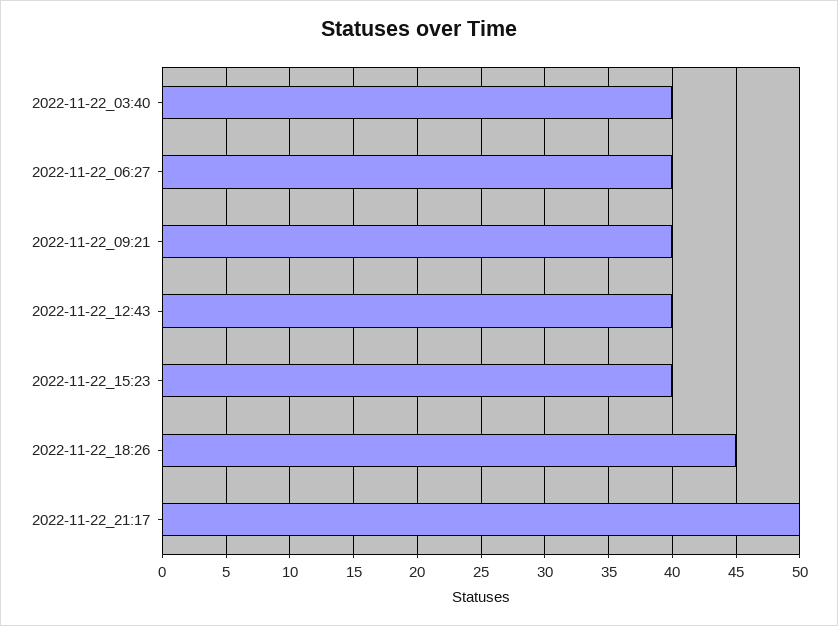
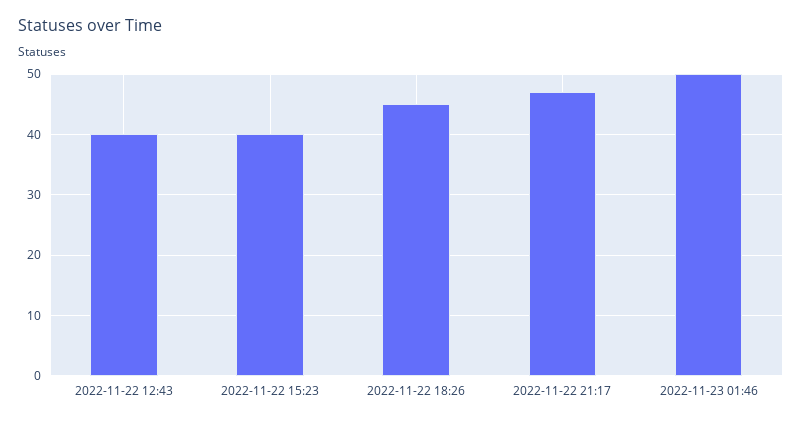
2022-11-22_03:40: 40 -> none
2022-11-22_06:27: 40 -> none
2022-11-22_09:21: 40 -> none
2022-11-22_21:17: 50 -> 47
2022-11-23 01:46: none -> 50

